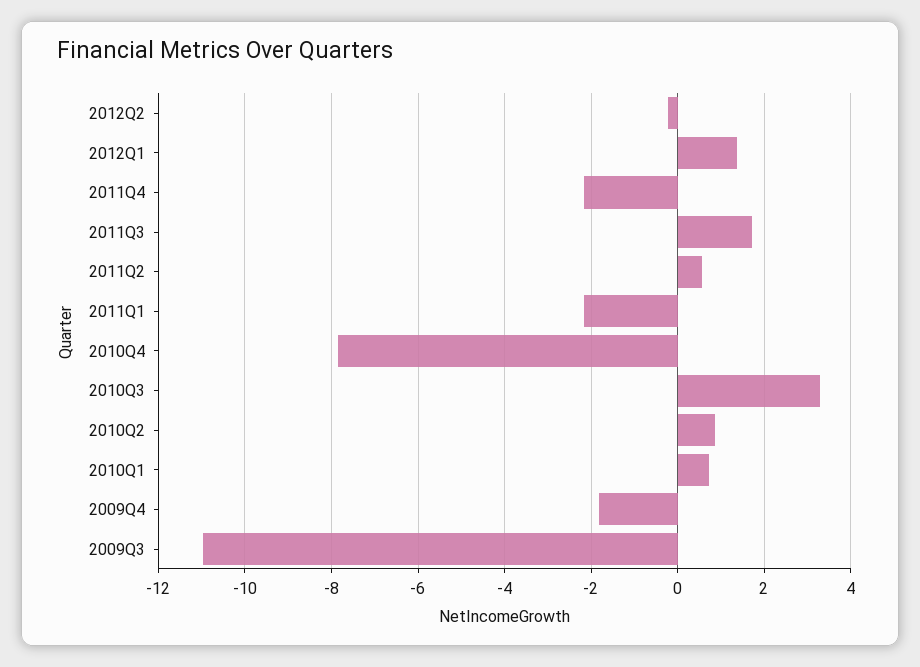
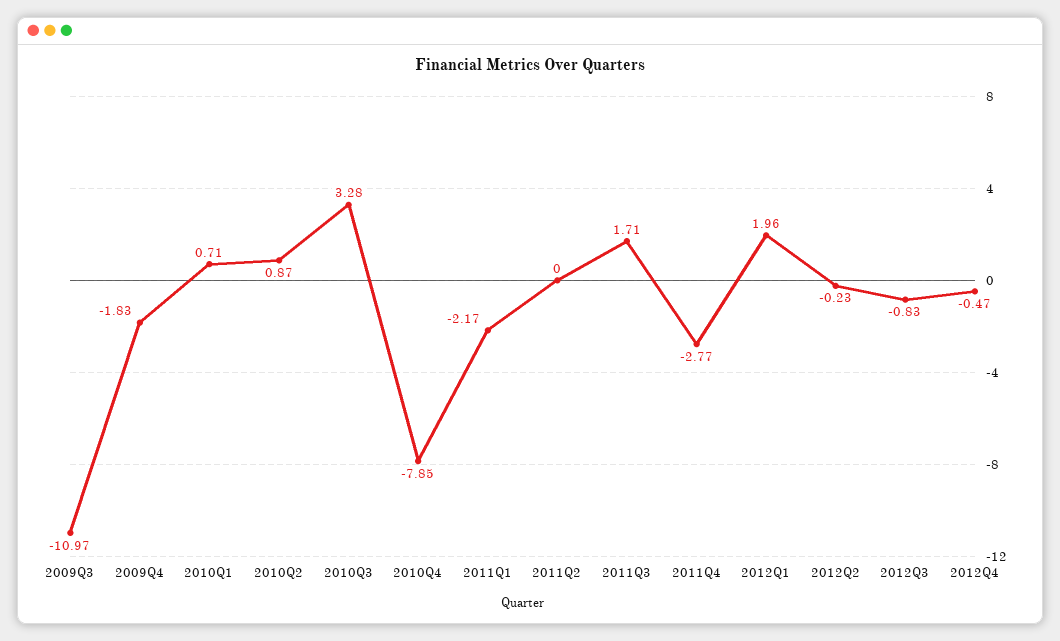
2012Q1: 1.4 -> 1.96
2011Q4: -2.2 -> -2.77
2011Q2: 0.6 -> 0
2012Q3: none -> -0.83
2012Q4: none -> -0.47

